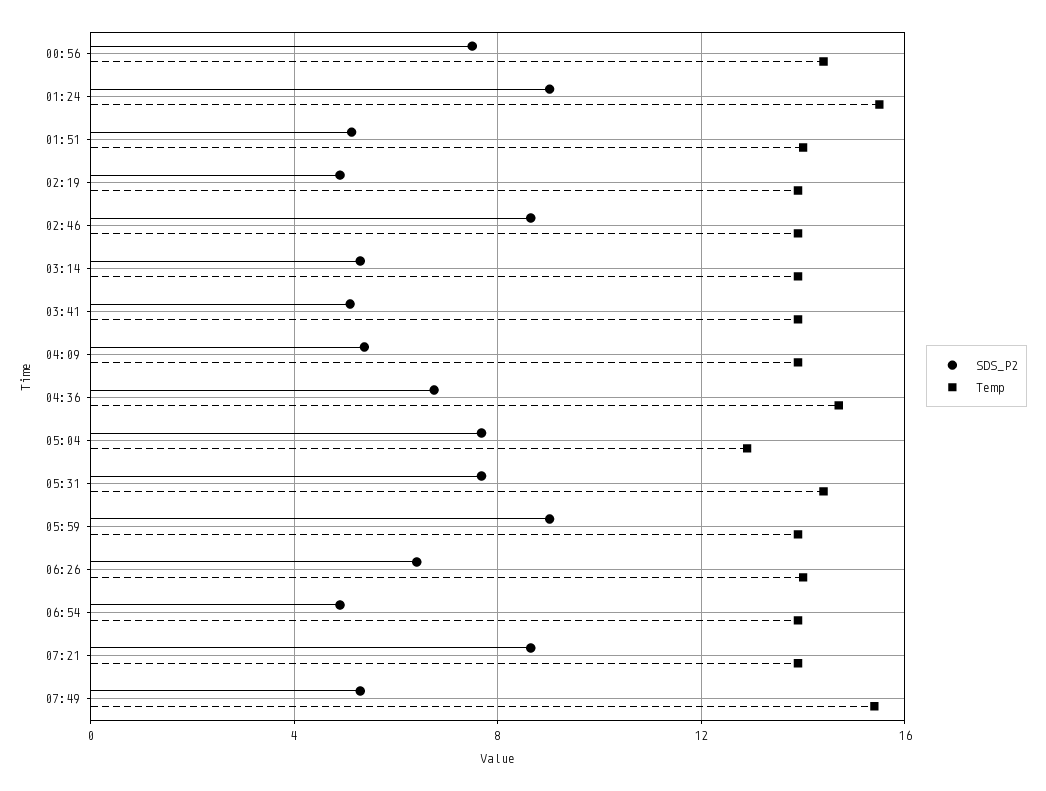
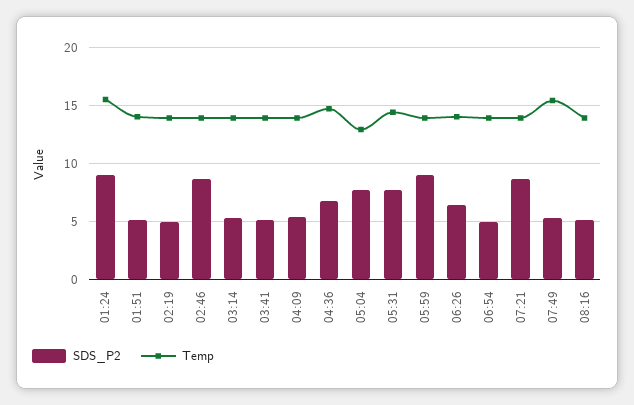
SDS_P2, 00:56: 7.5 -> none
Temp, 00:56: 14.5 -> none
SDS_P2, 08:16: none -> 5
Temp, 08:16: none -> 14

